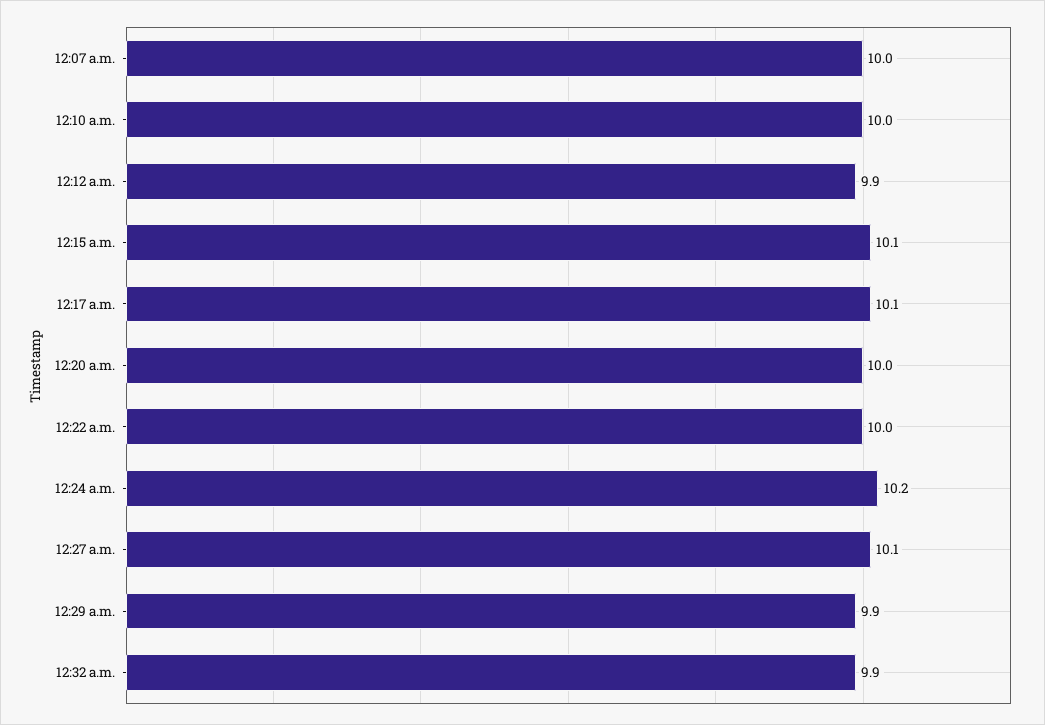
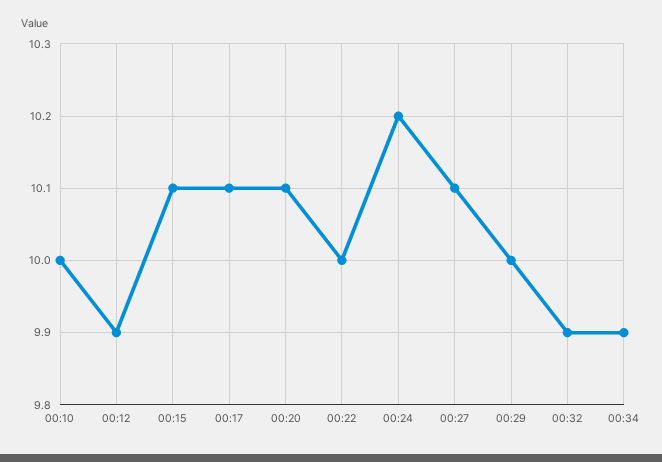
12:07 a.m.: 10 -> none
12:20 a.m.: 10 -> 10.1
12:29 a.m.: 9.9 -> 10
00:34: none -> 9.9

